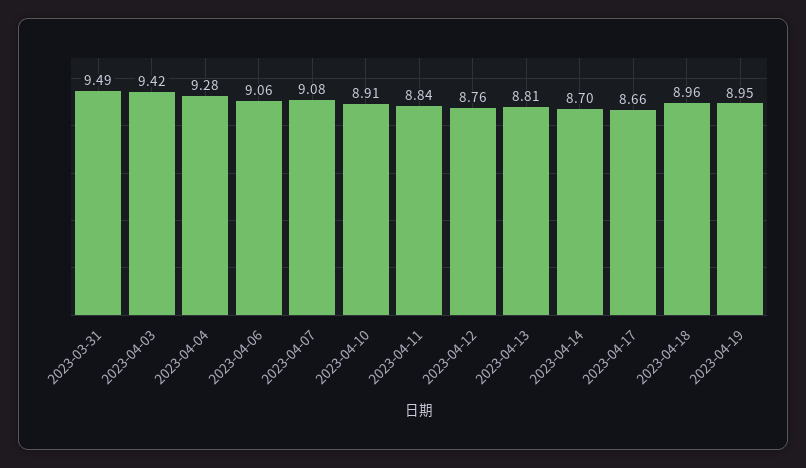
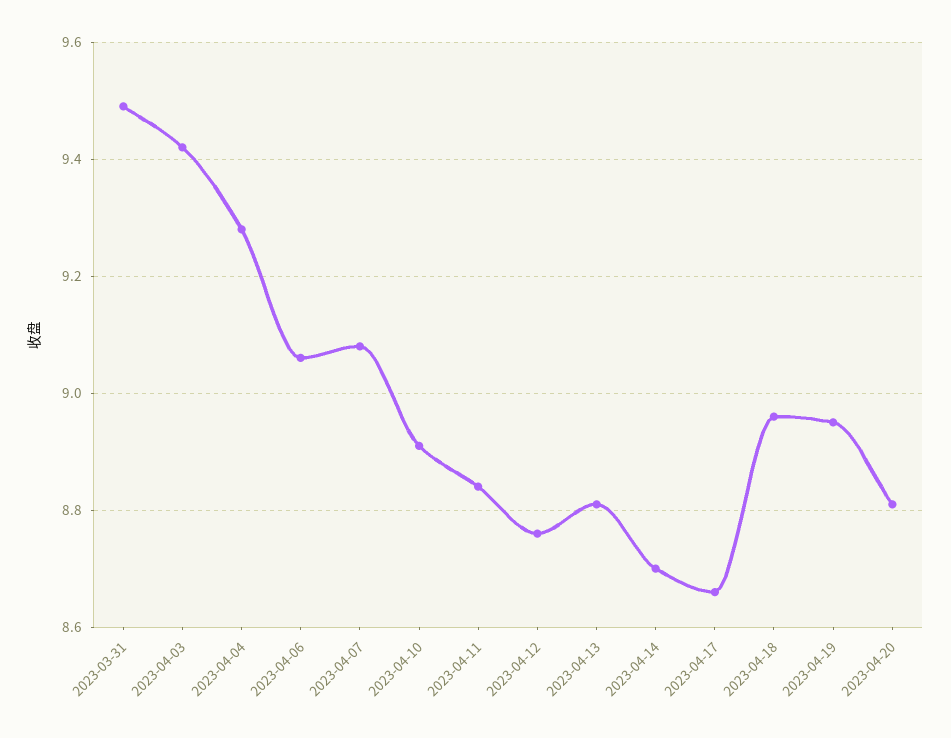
2023-04-20: none -> 8.8

